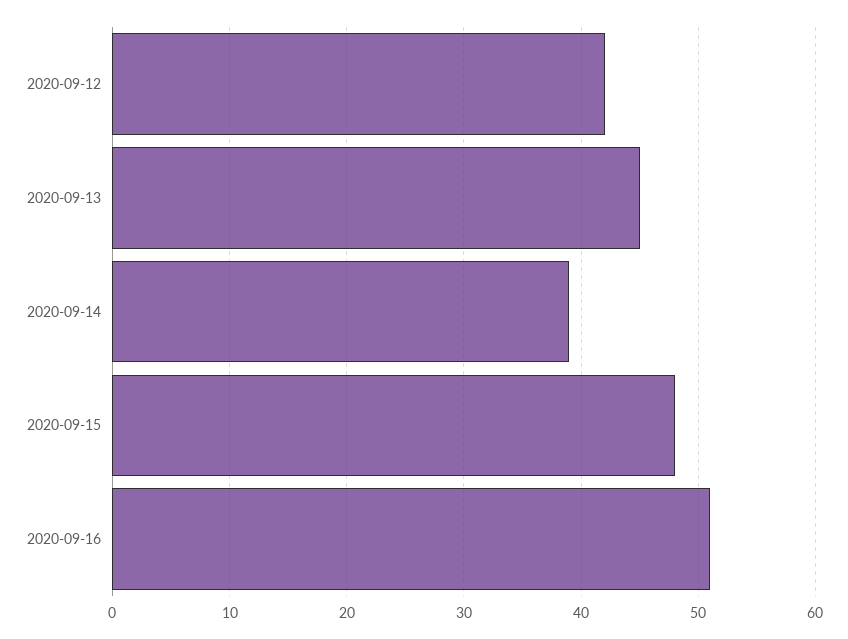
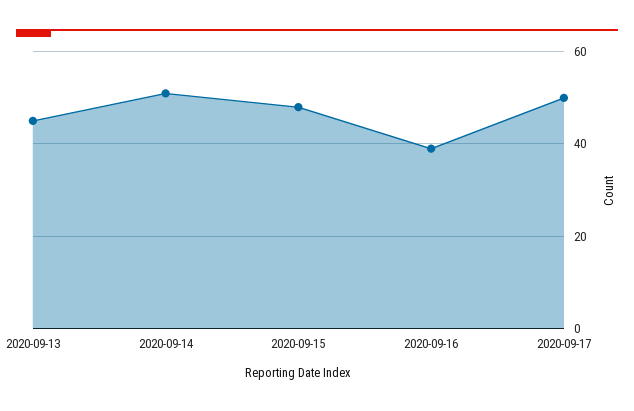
2020-09-12: 42 -> none
2020-09-14: 39 -> 50
2020-09-16: 51 -> 40
2020-09-17: none -> 50

